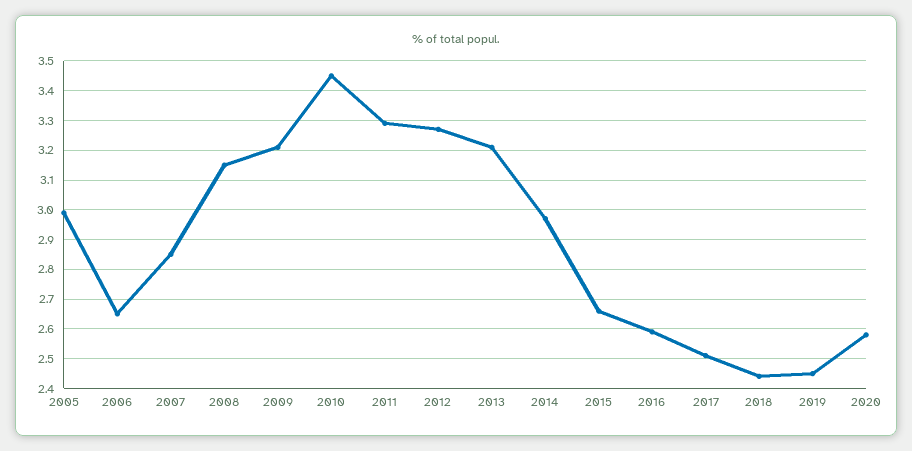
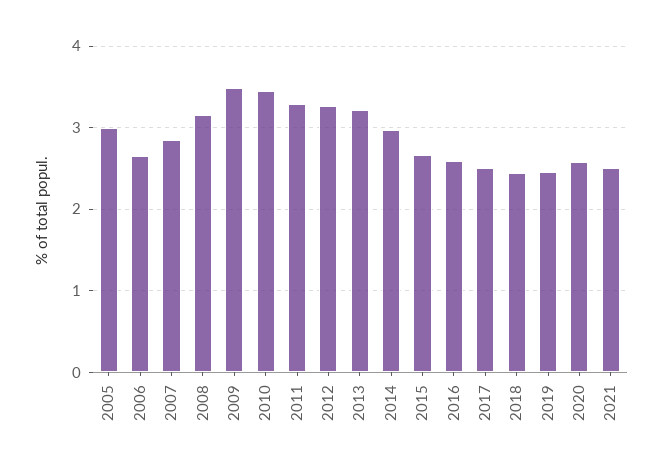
2009: 3.2 -> 3.5
2021: none -> 2.5

